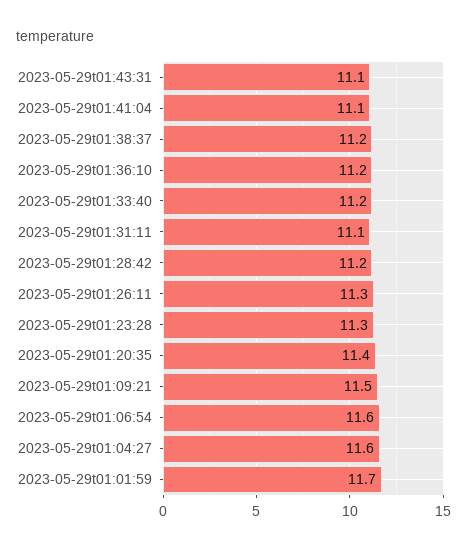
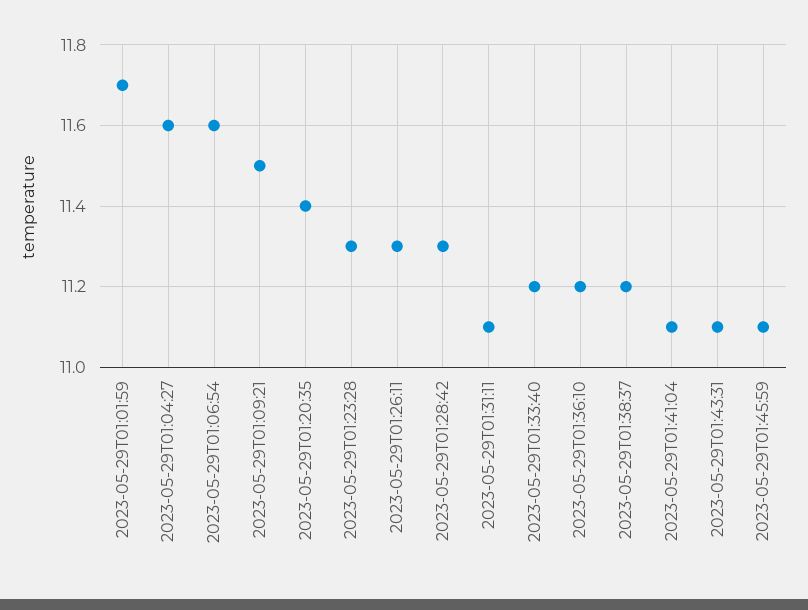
2023-05-29t01:28:42: 11.2 -> 11.3
2023-05-29T01:45:59: none -> 11.1

